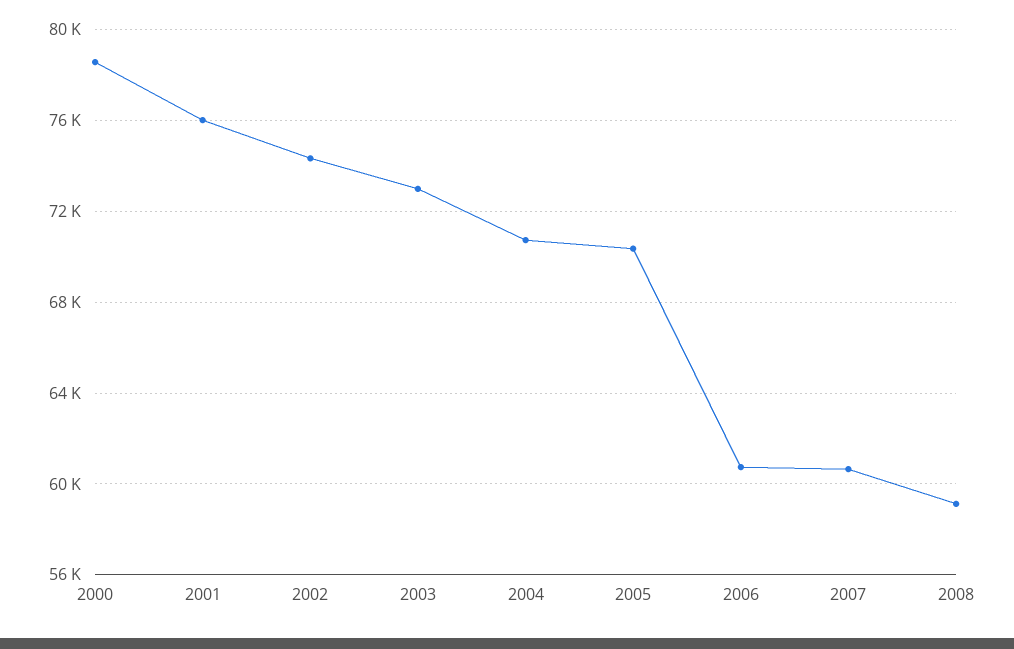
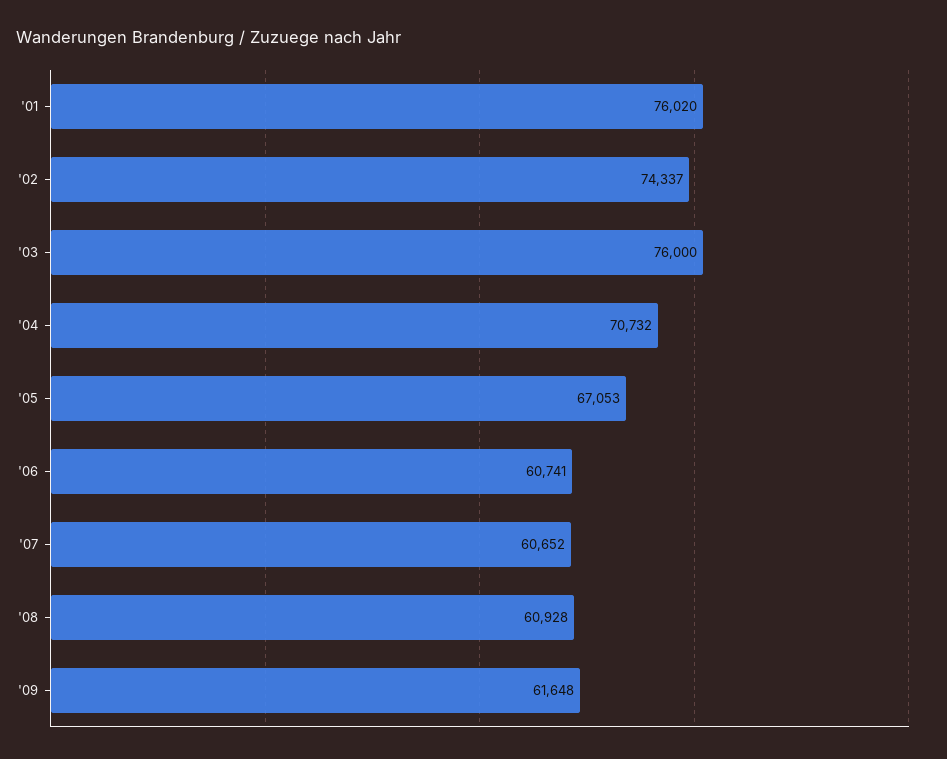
2000: 78500 -> none
2003: 73000 -> 76000
2005: 70500 -> 67053
2008: 59000 -> 60928
'09: none -> 61648

